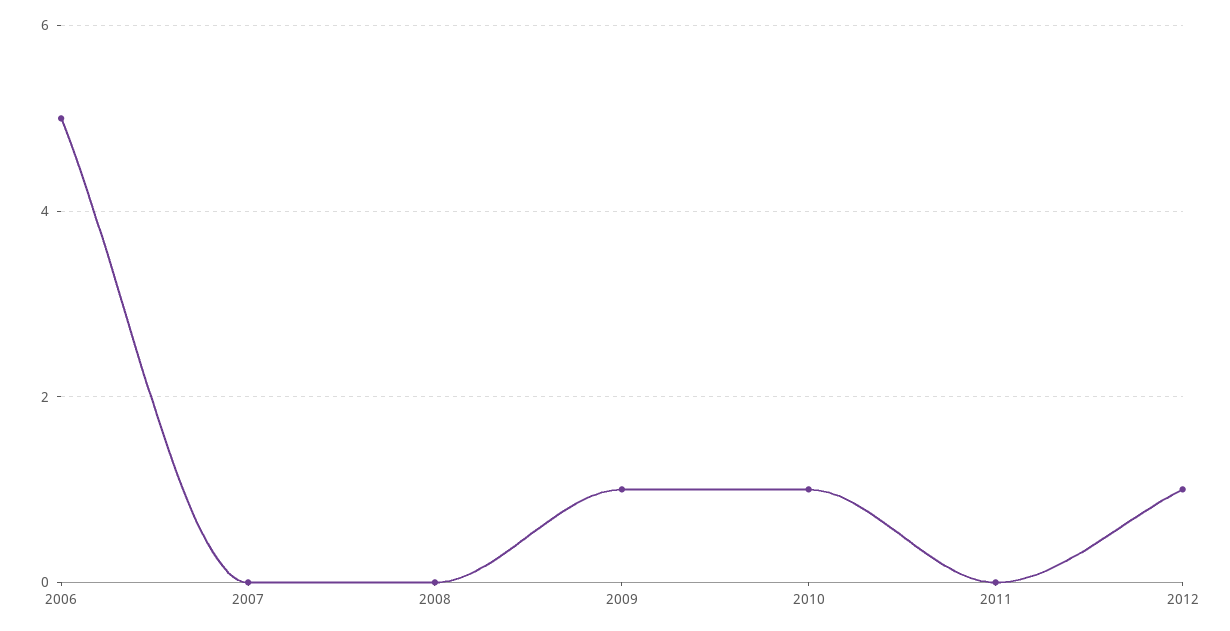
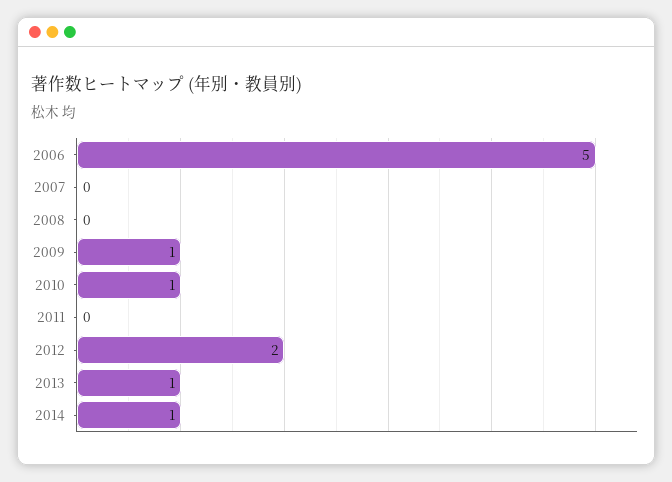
2012: 1 -> 2
2013: none -> 1
2014: none -> 1

